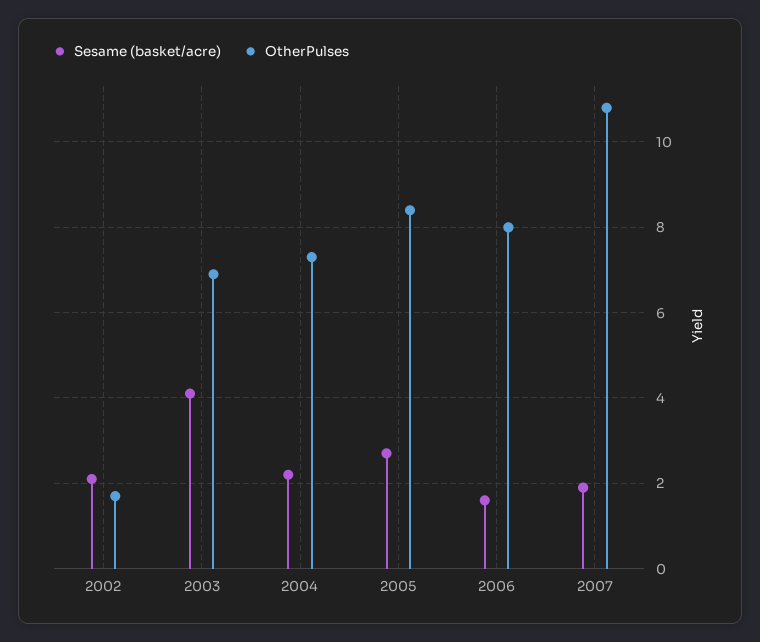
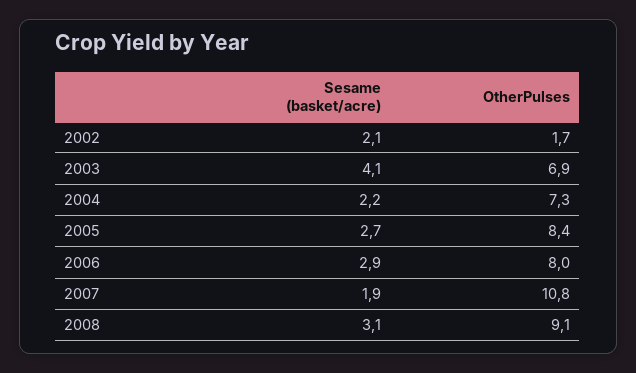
Sesame (basket/acre), 2006: 1.5 -> 2.9
Sesame (basket/acre), 2008: none -> 3.1
OtherPulses, 2008: none -> 9.1

